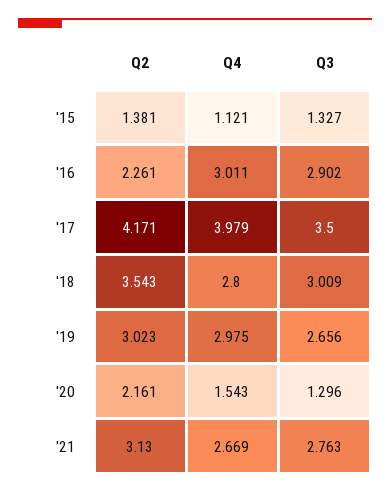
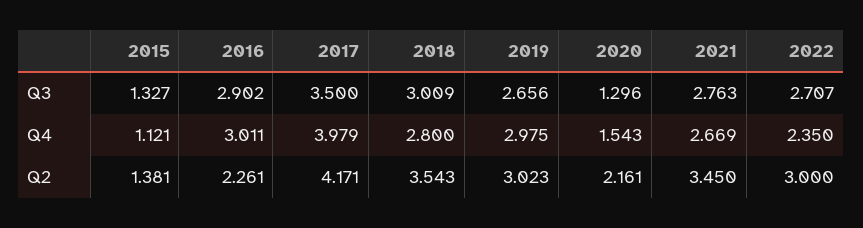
Q2, '21: 3.13 -> 3.45
Q3, 2022: none -> 2.707
Q4, 2022: none -> 2.35
Q2, 2022: none -> 3

